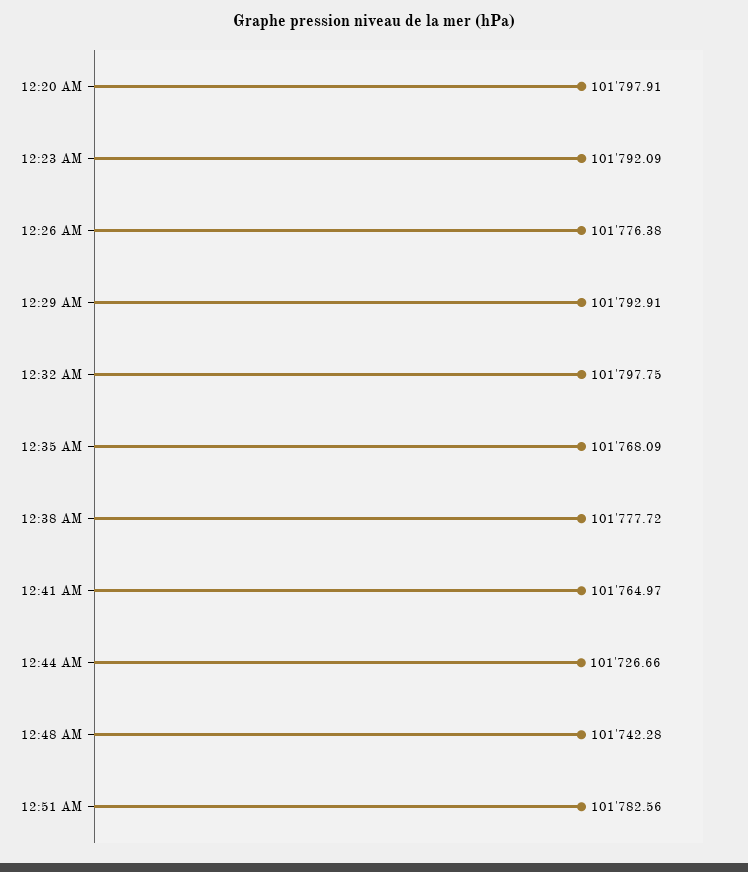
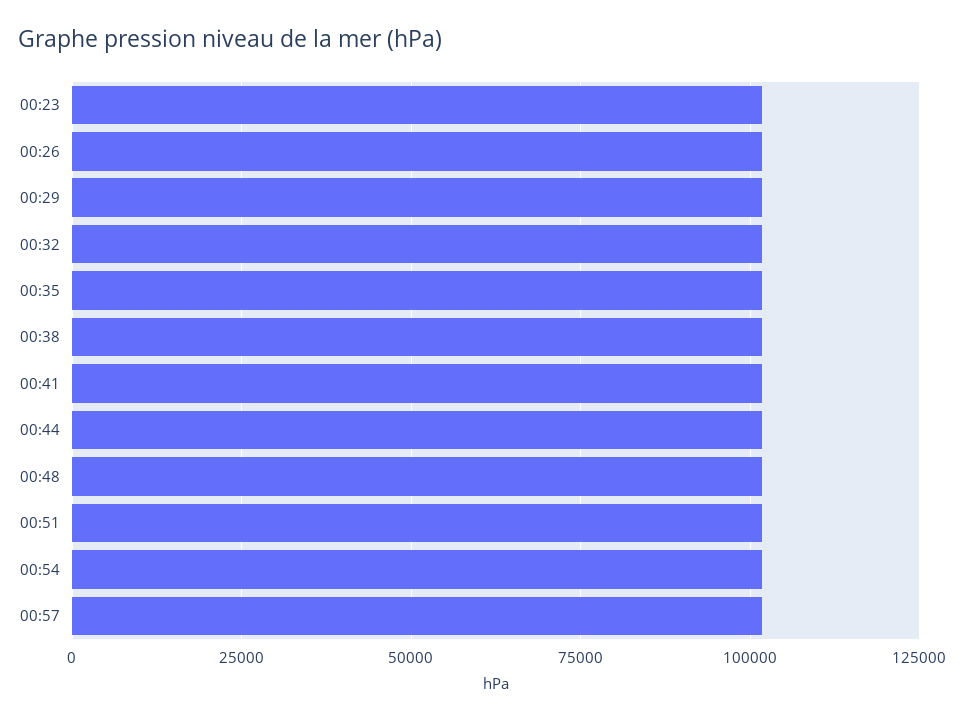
12:20 AM: 101797.91 -> none
00:54: none -> 102500
00:57: none -> 102500

